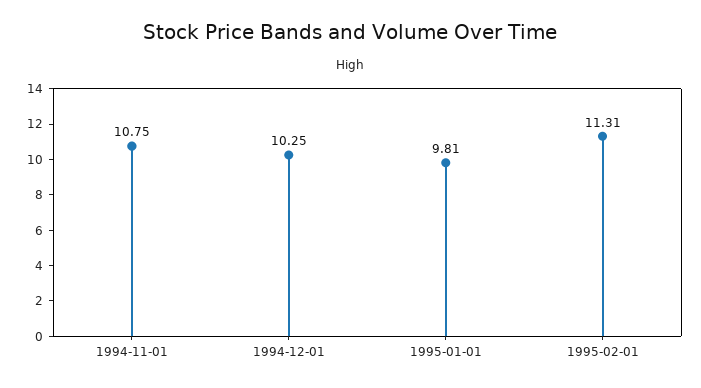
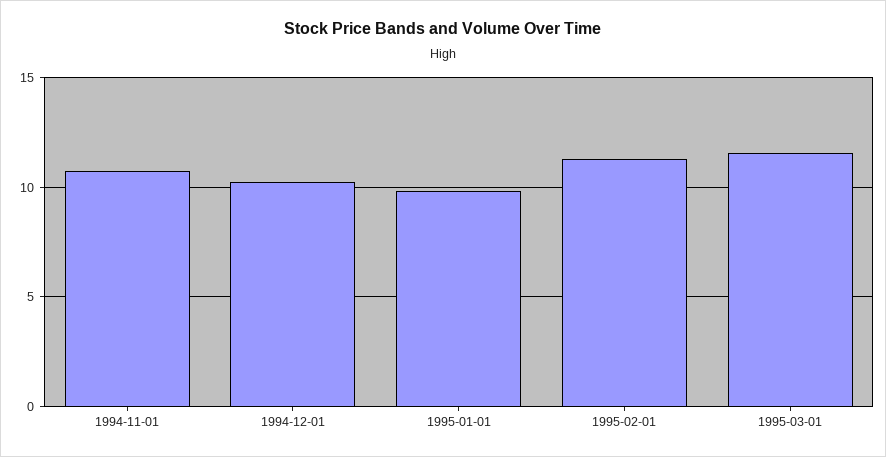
1995-03-01: none -> 11.5

